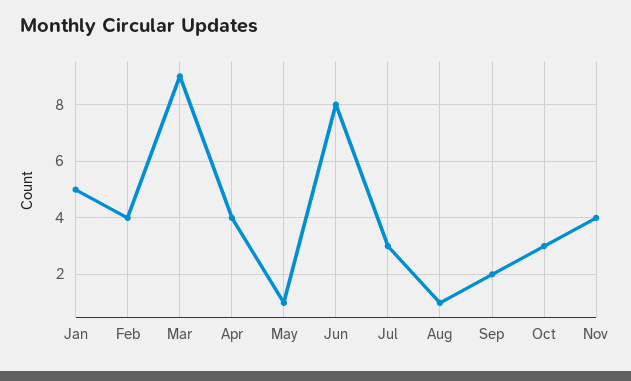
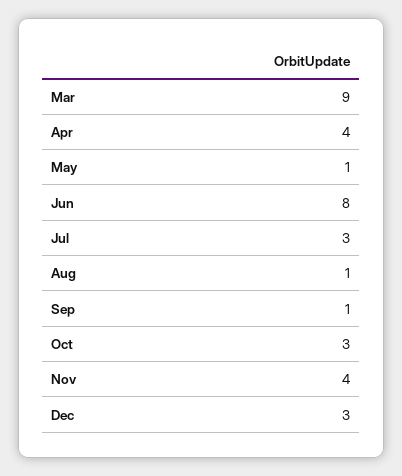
Jan: 5 -> none
Feb: 4 -> none
Sep: 2 -> 1
Dec: none -> 3

